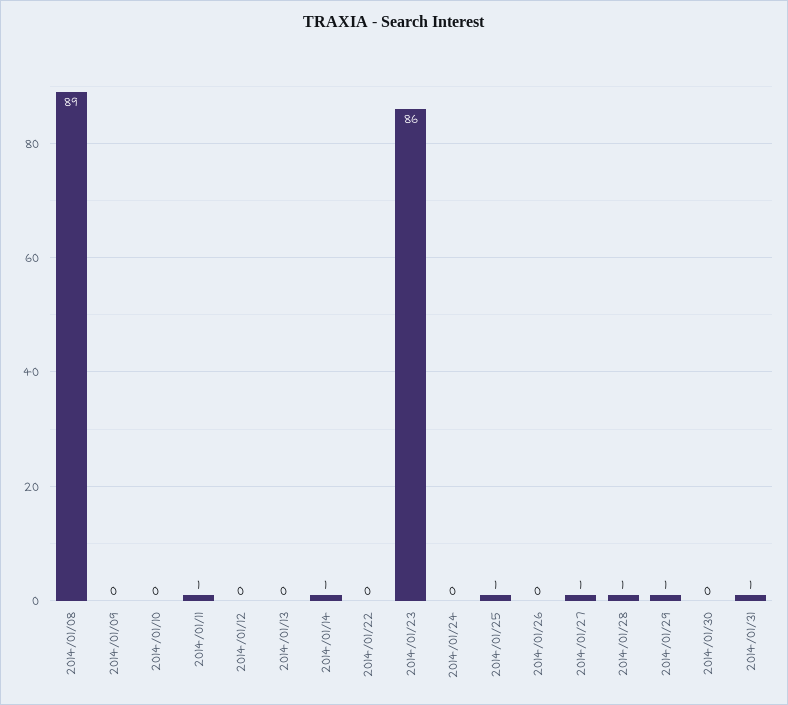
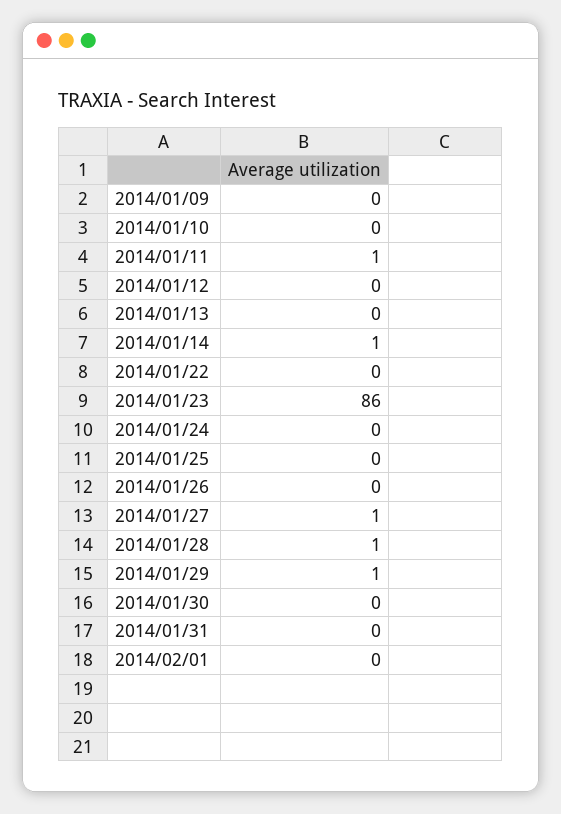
2014/01/08: 89 -> none
2014/01/25: 1 -> 0
2014/01/31: 1 -> 0
2014/02/01: none -> 0

